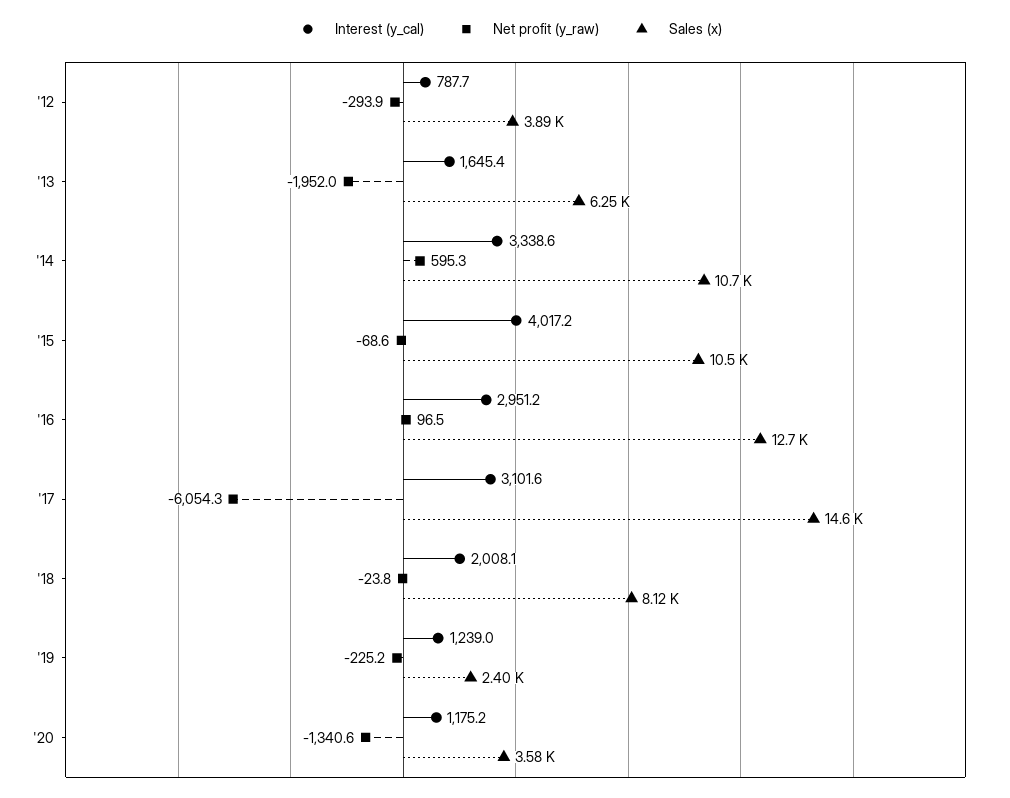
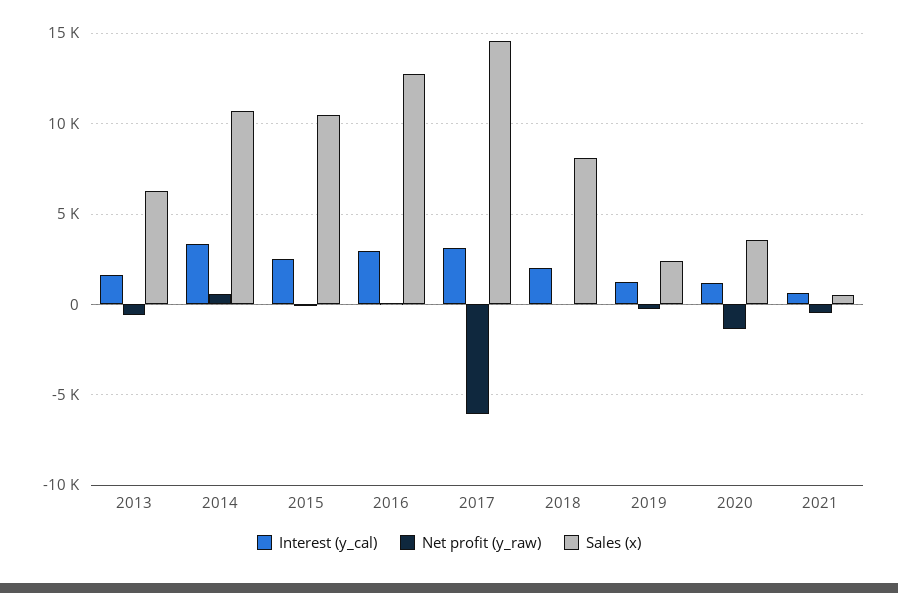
Interest (y_cal), '12: 787.7 -> none
Net profit (y_raw), '12: -293.9 -> none
Sales (x), '12: 3890 -> none
Net profit (y_raw), '13: -1952 -> -500
Interest (y_cal), '15: 4017.2 -> 2500
Interest (y_cal), 2021: none -> 500
Net profit (y_raw), 2021: none -> -500
Sales (x), 2021: none -> 500

